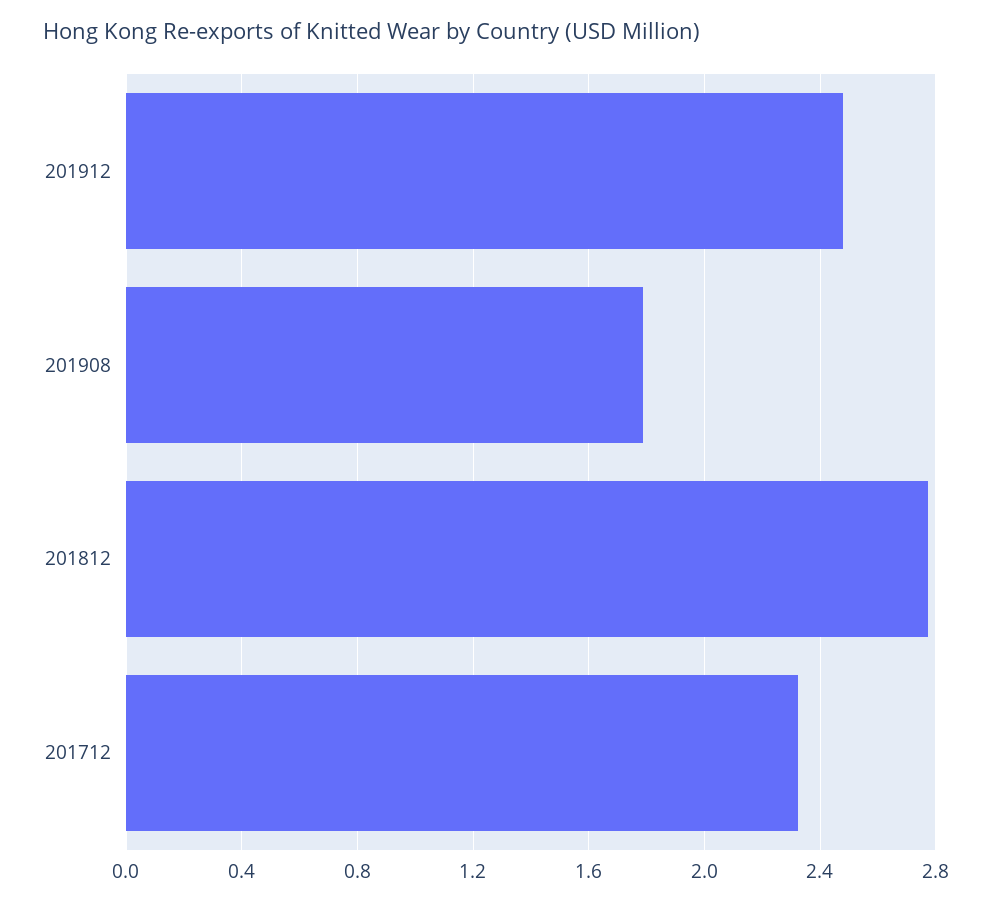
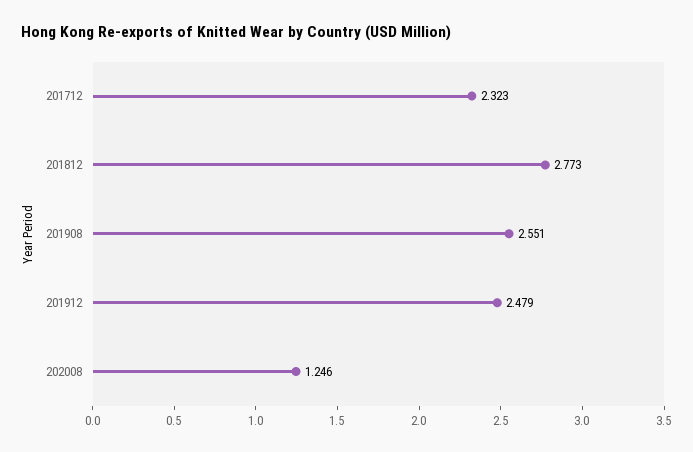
201908: 1.8 -> 2.551
202008: none -> 1.246

